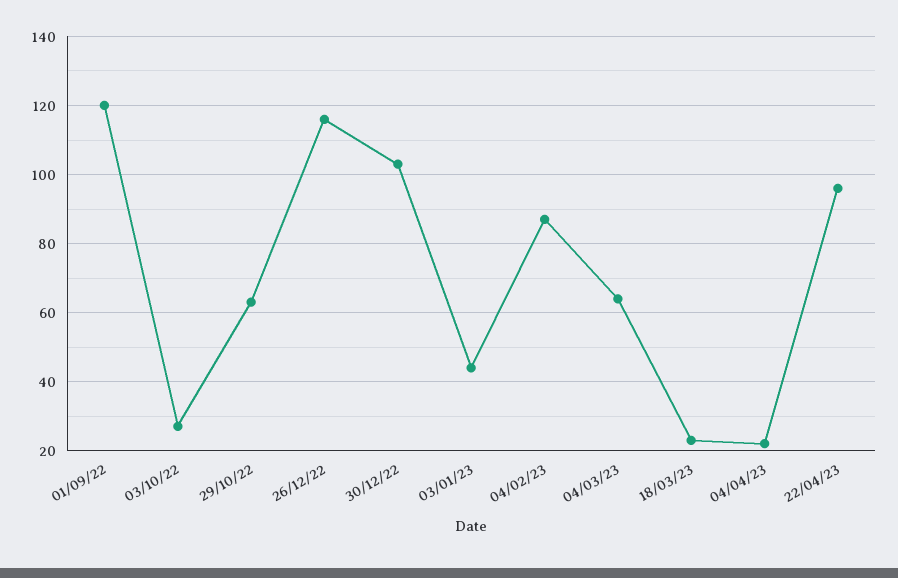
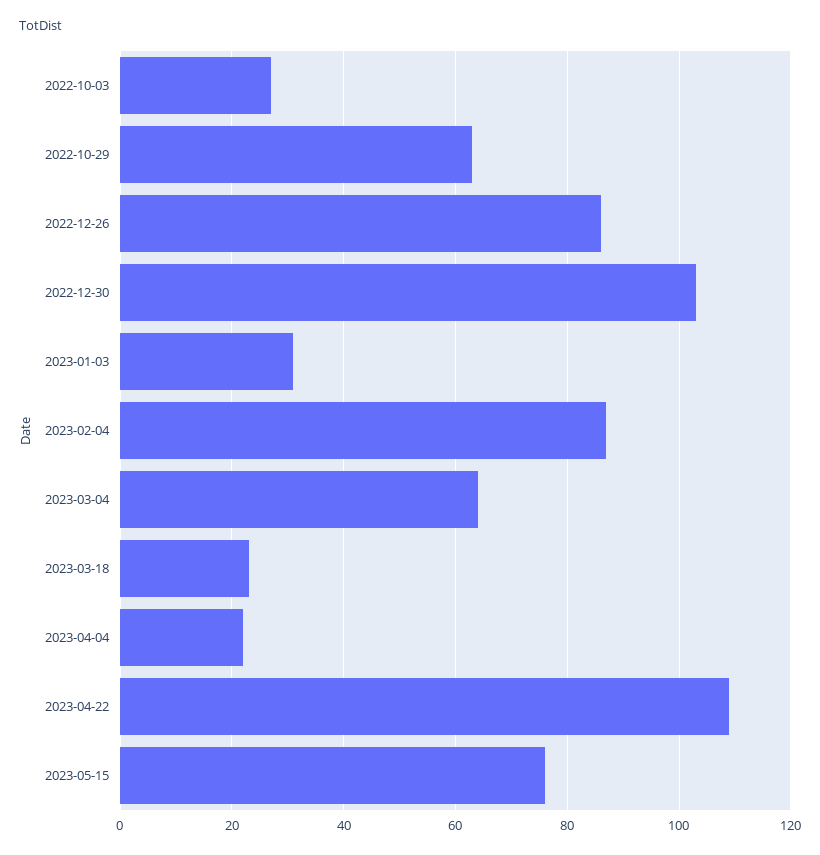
01/09/22: 120 -> none
26/12/22: 115 -> 85
03/01/23: 45 -> 30
22/04/23: 95 -> 110
2023-05-15: none -> 75

